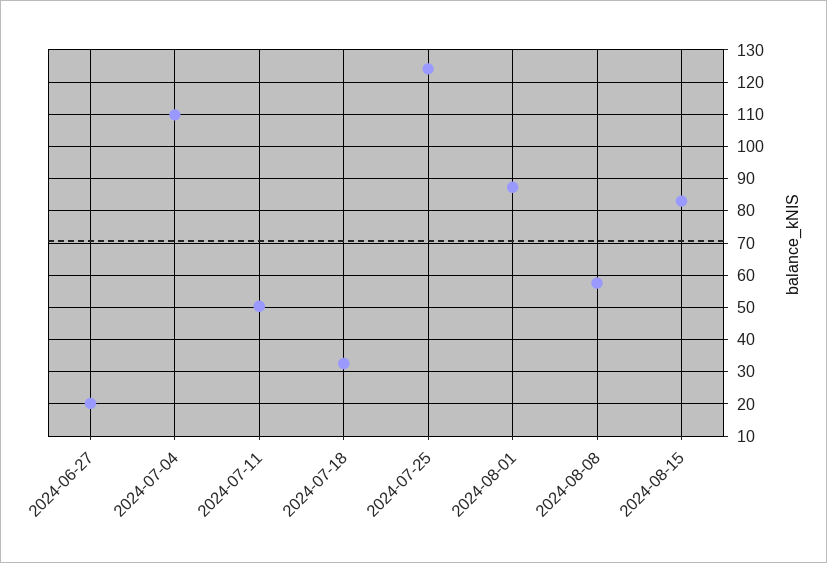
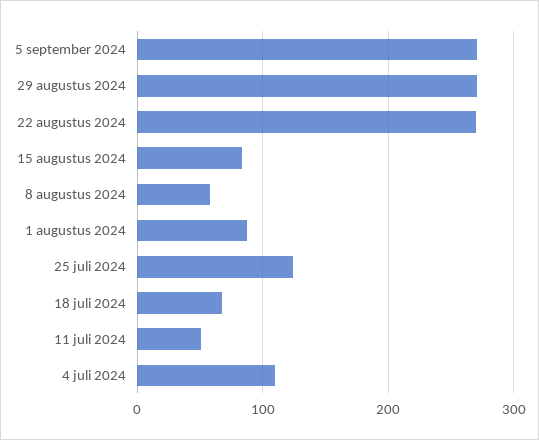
2024-06-27: 20 -> none
2024-07-18: 32 -> 70
5 september 2024: none -> 270
29 augustus 2024: none -> 270
22 augustus 2024: none -> 270

